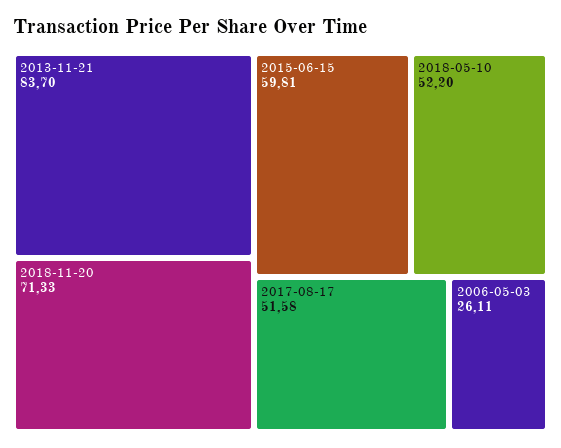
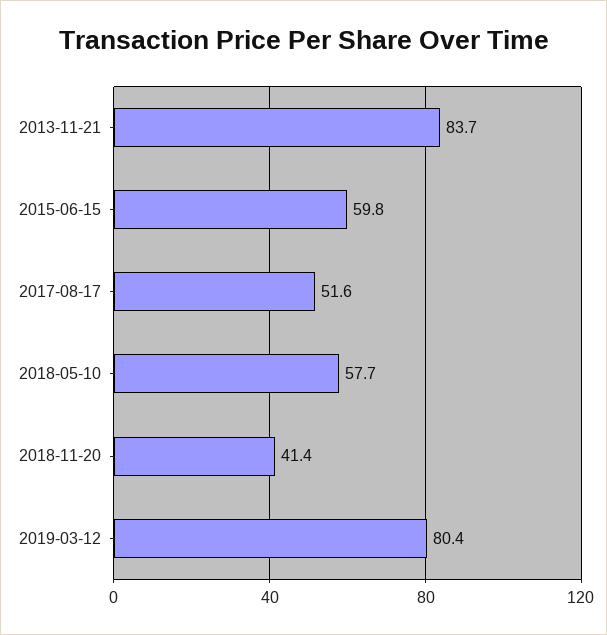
2018-11-20: 71.33 -> 41.4
2018-05-10: 52.2 -> 57.7
2006-05-03: 26.11 -> none
2019-03-12: none -> 80.4

